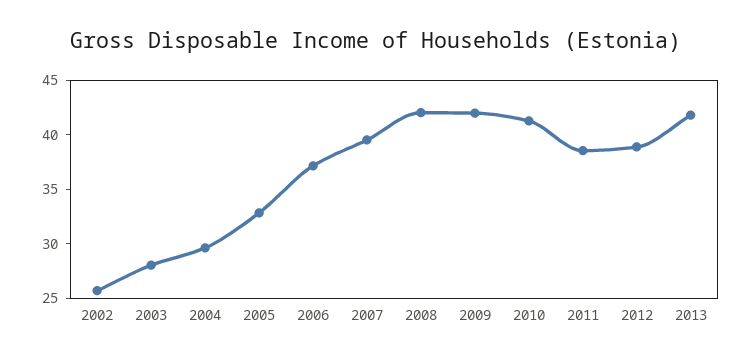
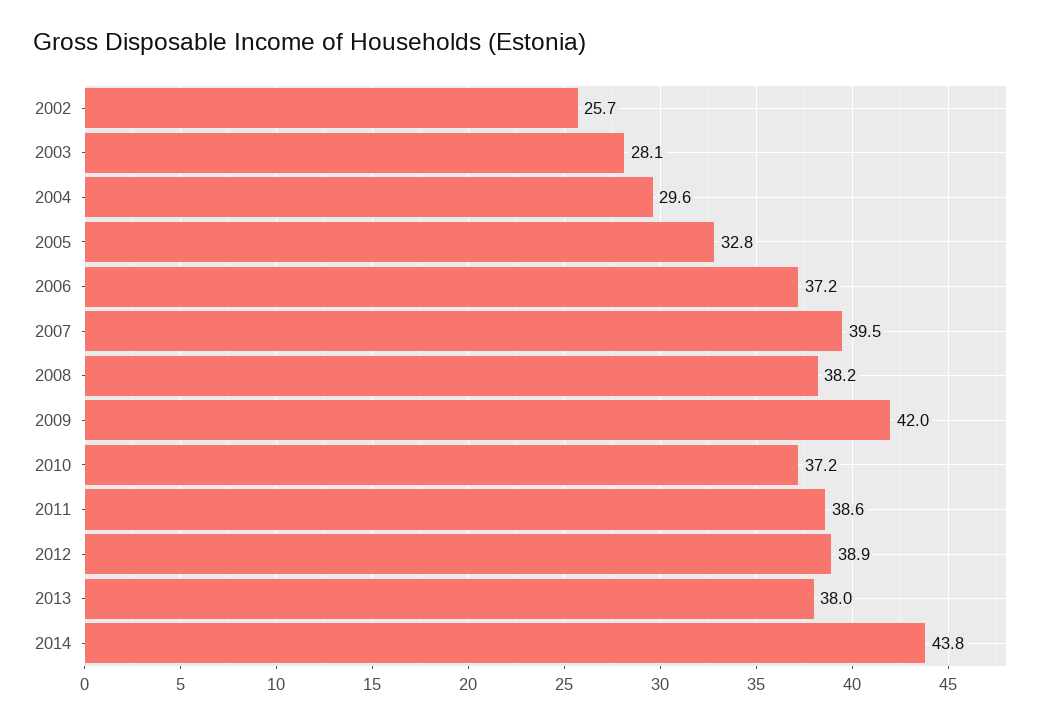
2008: 42 -> 38.2
2010: 41 -> 37.2
2013: 42 -> 38
2014: none -> 43.8

